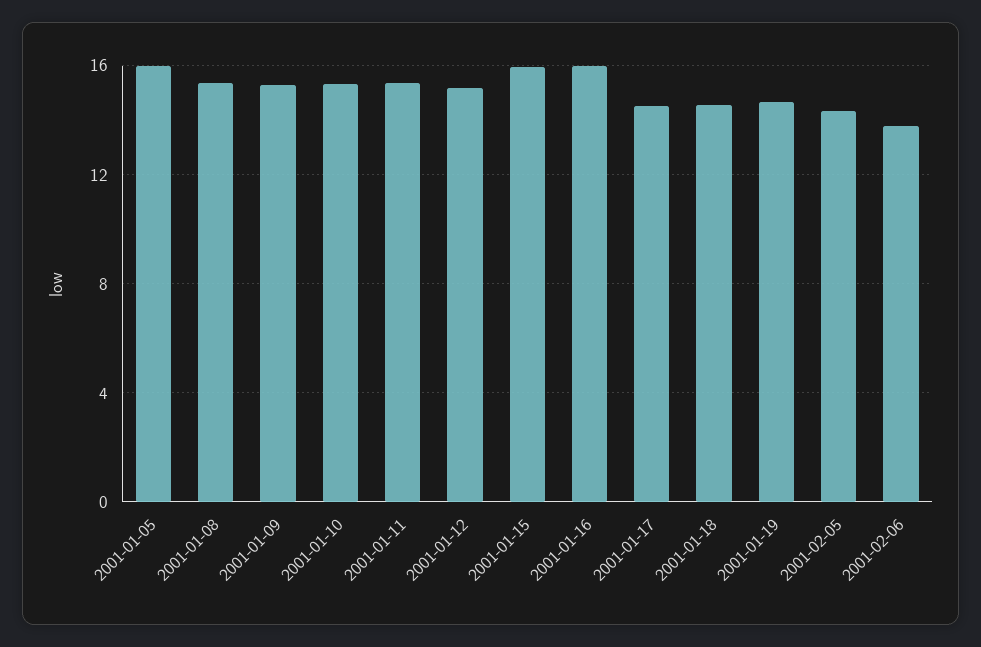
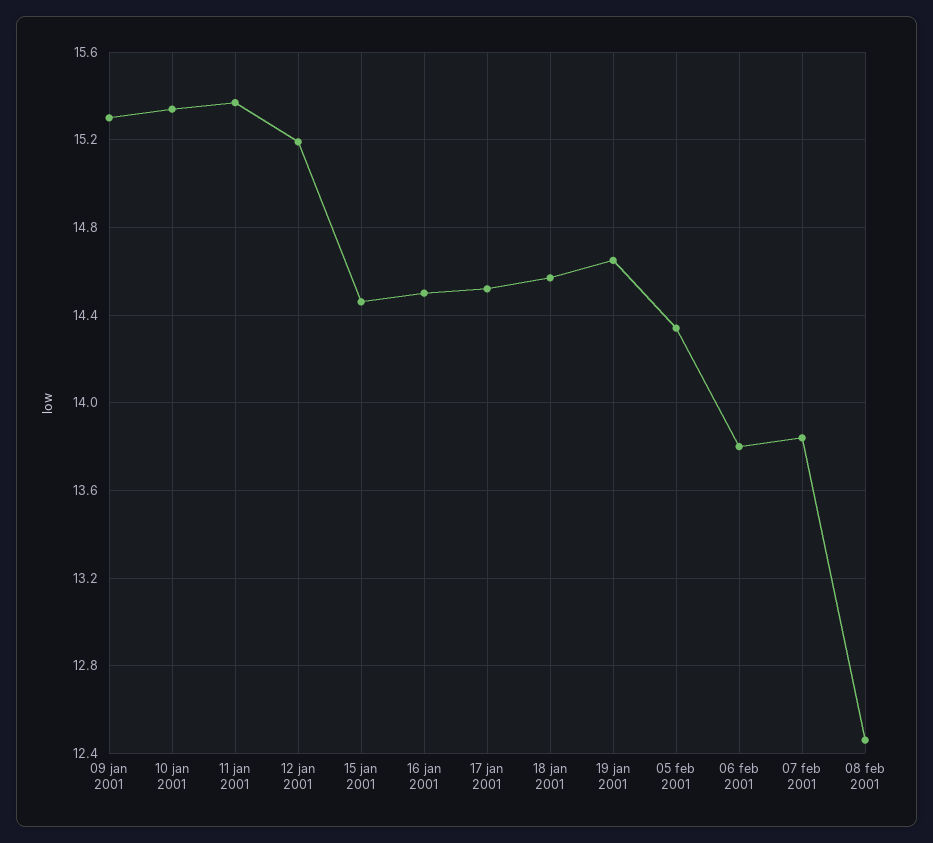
2001-01-05: 16 -> none
2001-01-08: 15.5 -> none
2001-01-15: 16 -> 14.45
2001-01-16: 16 -> 14.5
07 feb 2001: none -> 13.85
08 feb 2001: none -> 12.45

